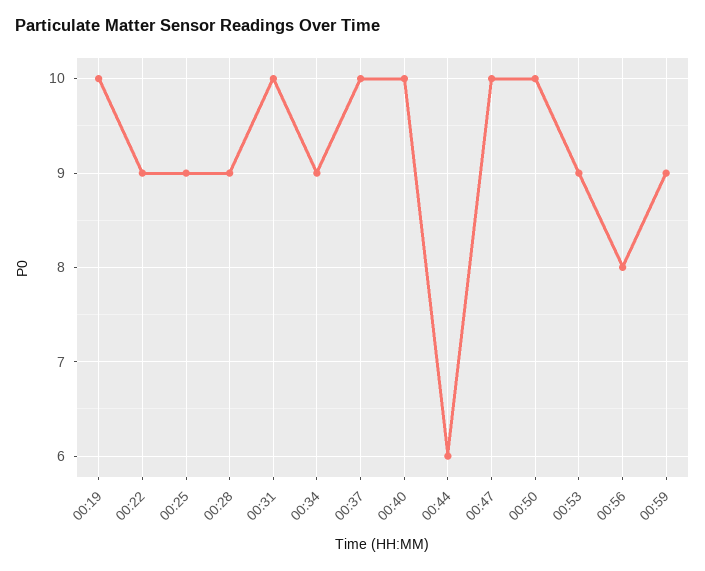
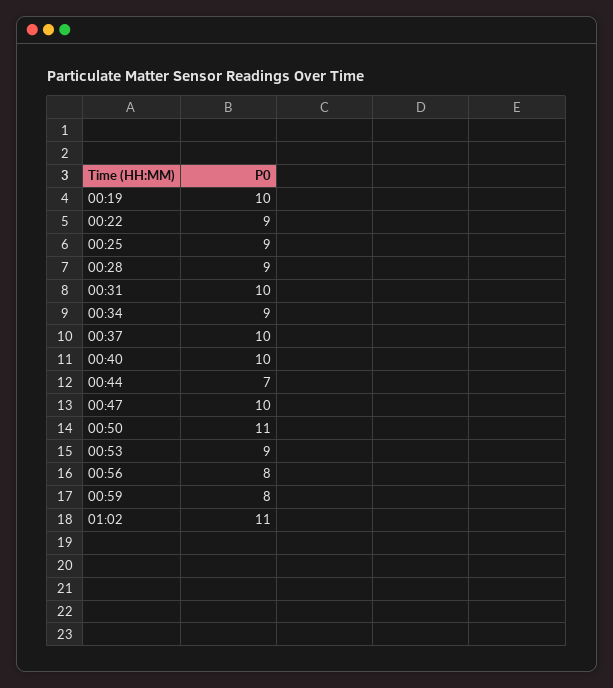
00:44: 6 -> 7
00:50: 10 -> 11
00:59: 9 -> 8
01:02: none -> 11

